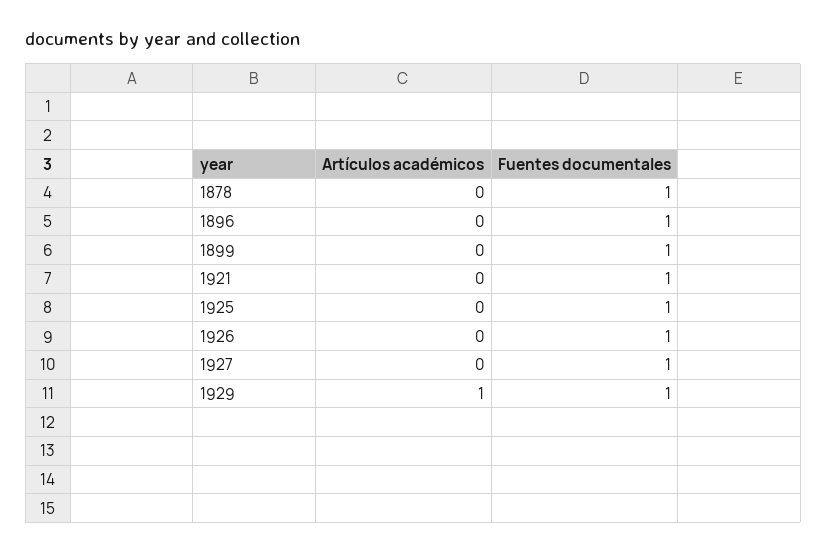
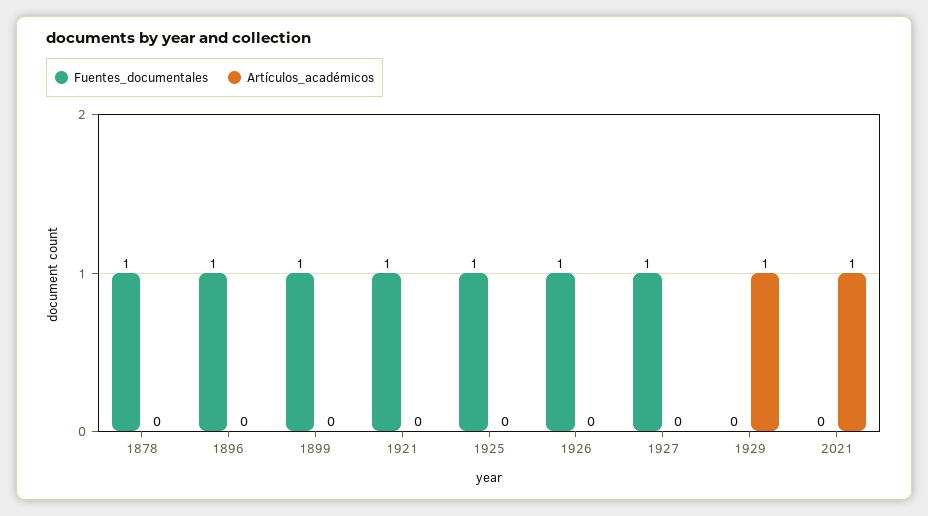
Fuentes documentales, 1929: 1 -> 0
Fuentes documentales, 2021: none -> 0
Artículos académicos, 2021: none -> 1

